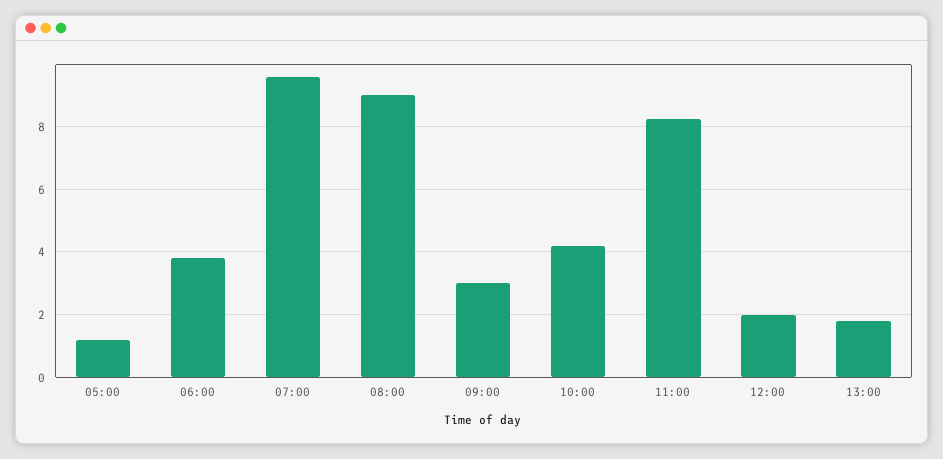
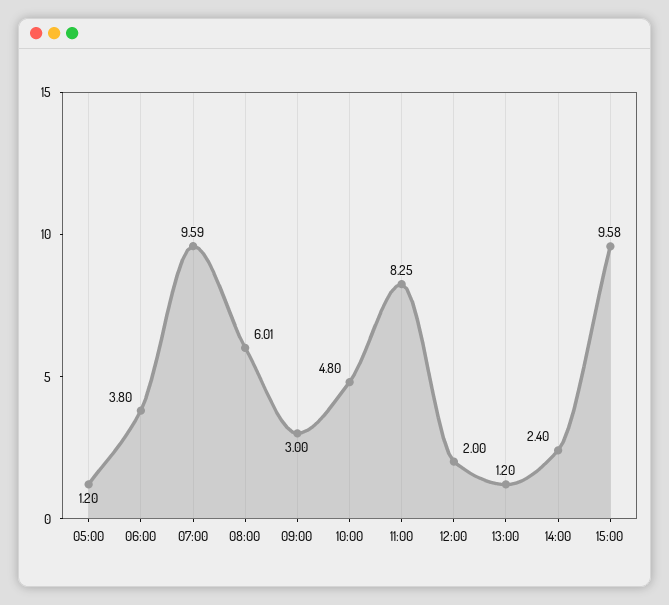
08:00: 9 -> 6.01
10:00: 4.2 -> 4.8
13:00: 1.8 -> 1.2
14:00: none -> 2.4
15:00: none -> 9.58

